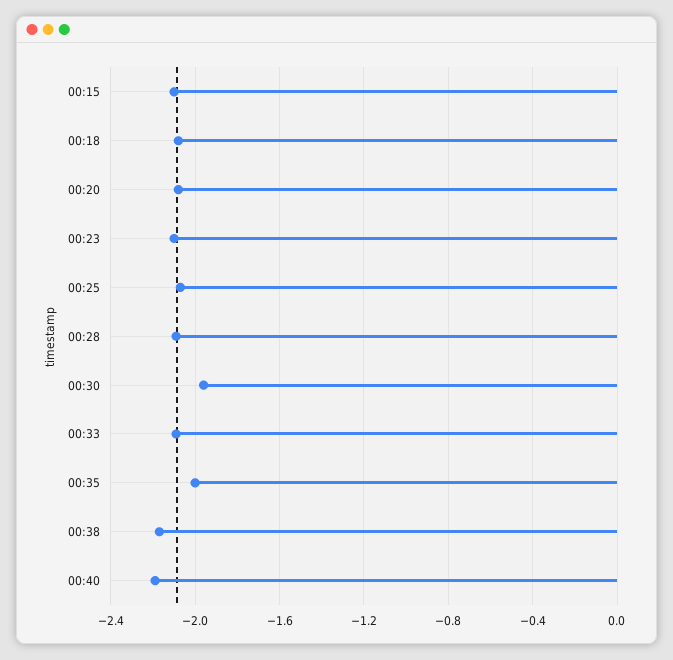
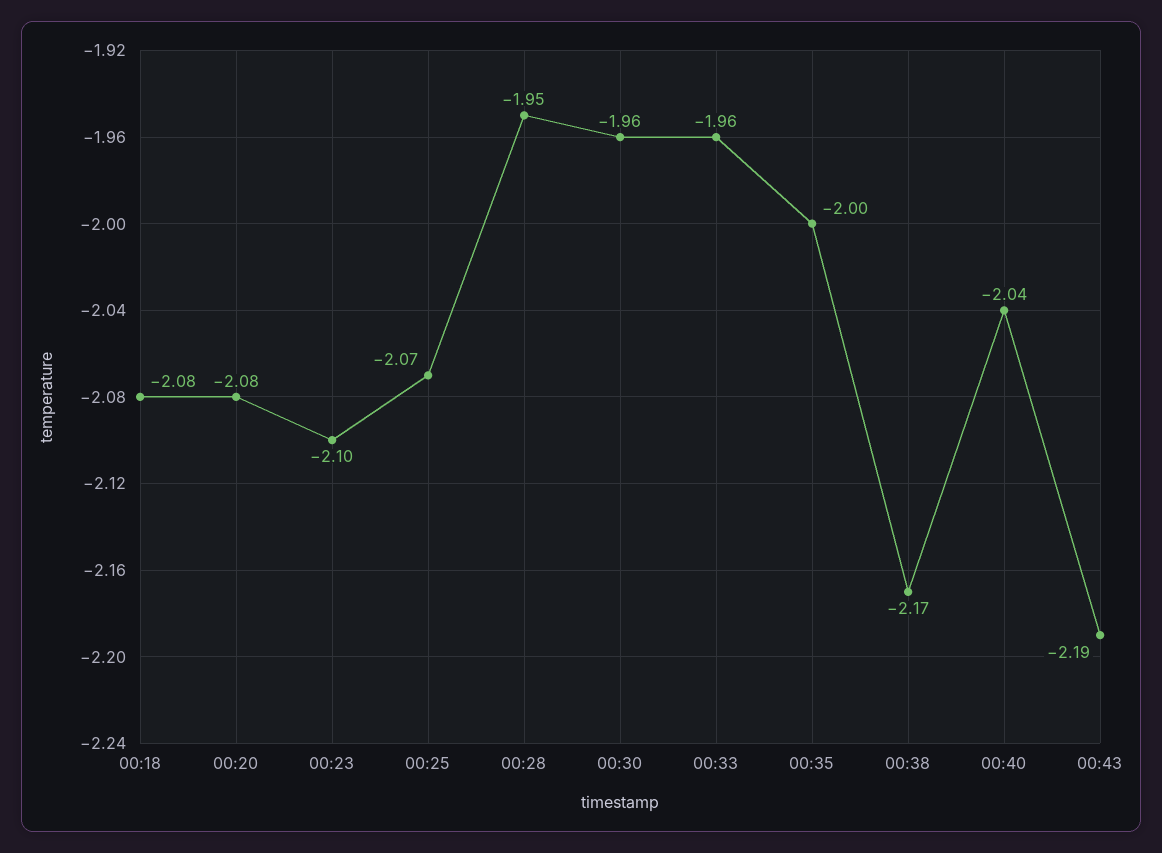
00:15: -2.1 -> none
00:28: -2.1 -> -1.95
00:33: -2.1 -> -1.96
00:40: -2.2 -> -2.04
00:43: none -> -2.19

